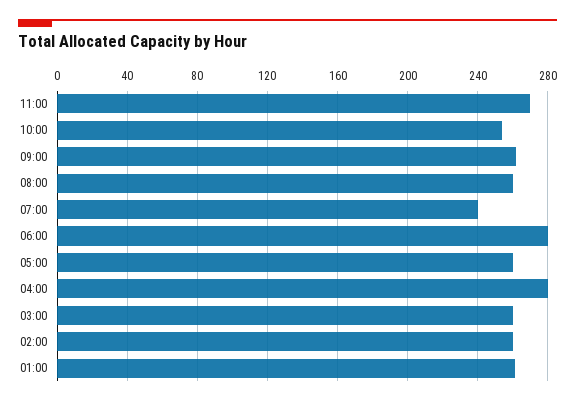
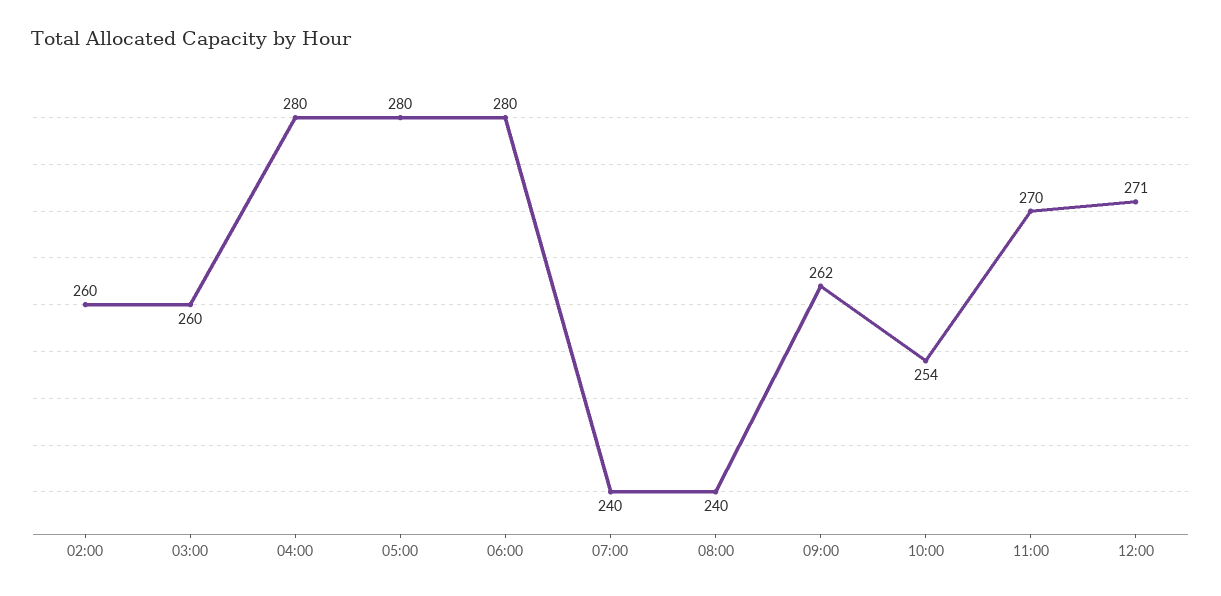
08:00: 260 -> 240
05:00: 260 -> 280
01:00: 260 -> none
12:00: none -> 271

